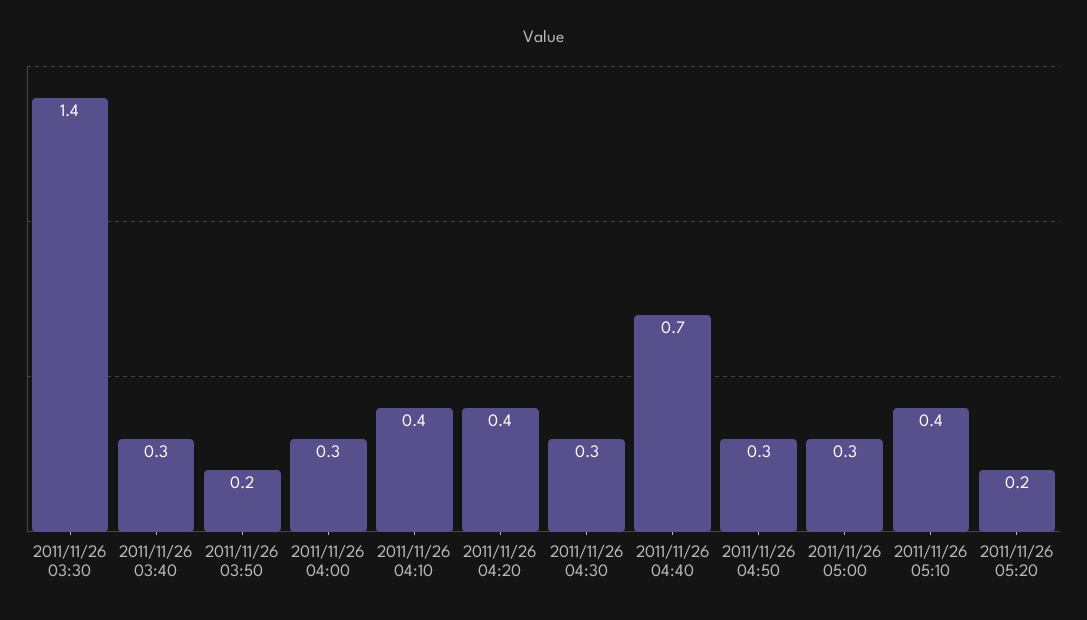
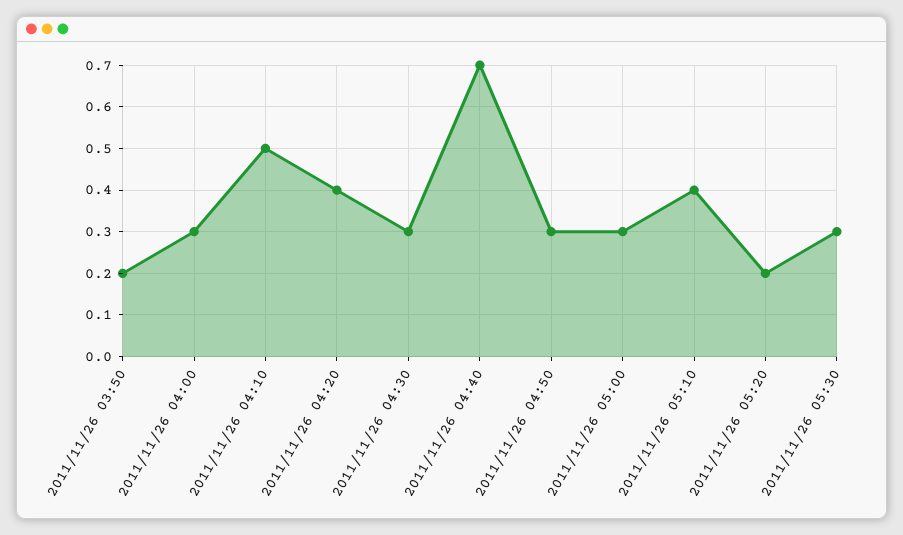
2011/11/26 03:30: 1.4 -> none
2011/11/26 03:40: 0.3 -> none
2011/11/26 04:10: 0.4 -> 0.5
2011/11/26 05:30: none -> 0.3

